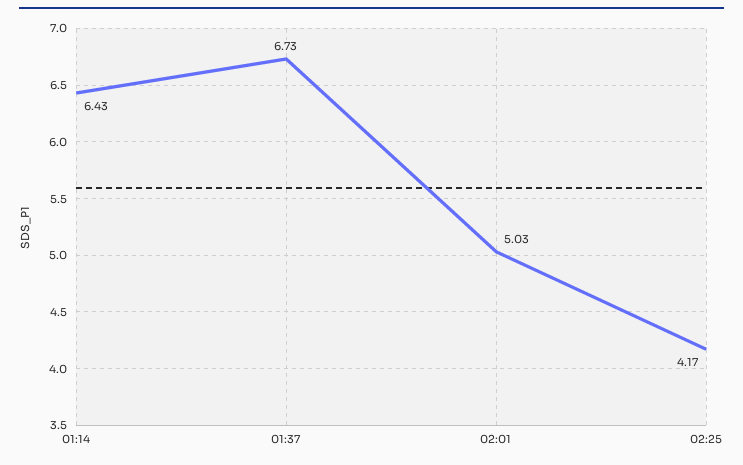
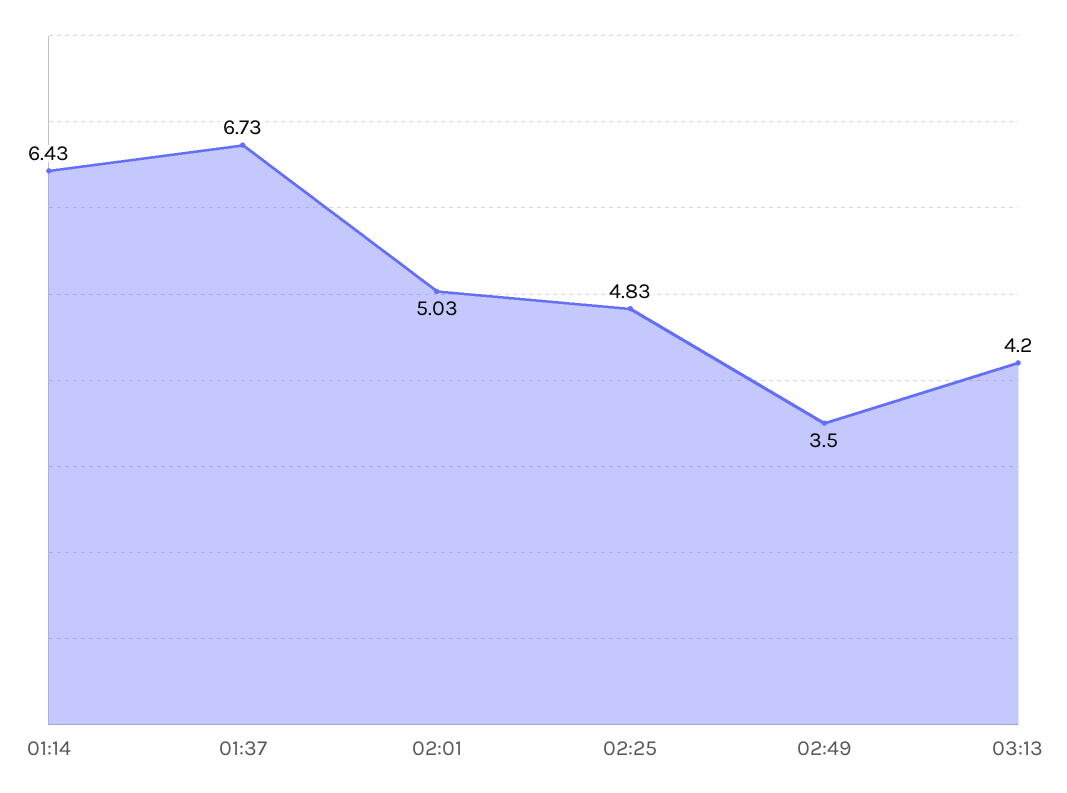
02:25: 4.17 -> 4.83
02:49: none -> 3.5
03:13: none -> 4.2

